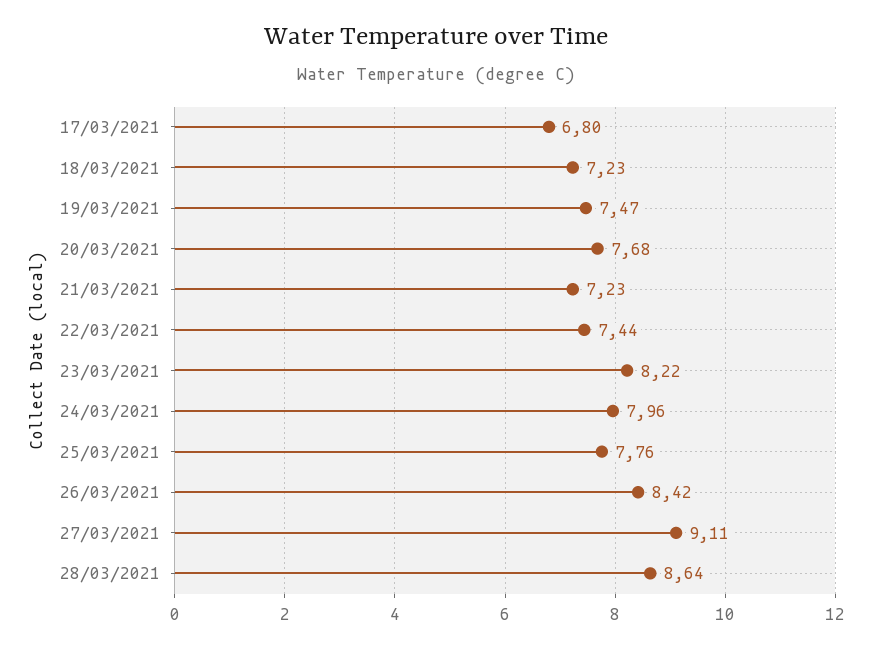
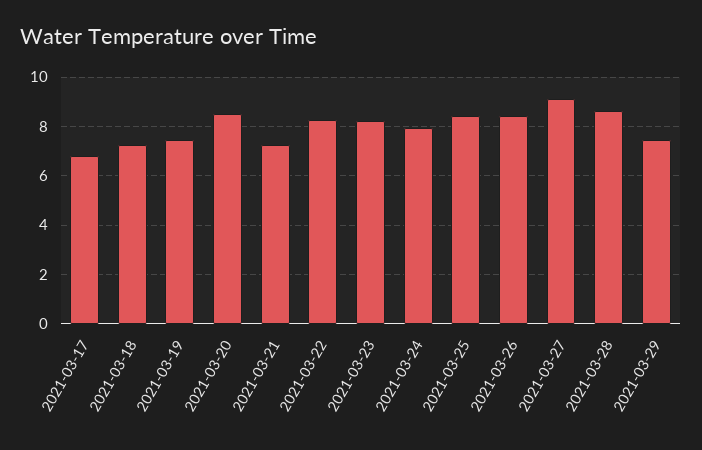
20/03/2021: 7.68 -> 8.5
22/03/2021: 7.44 -> 8.25
25/03/2021: 7.76 -> 8.5
2021-03-29: none -> 7.5

